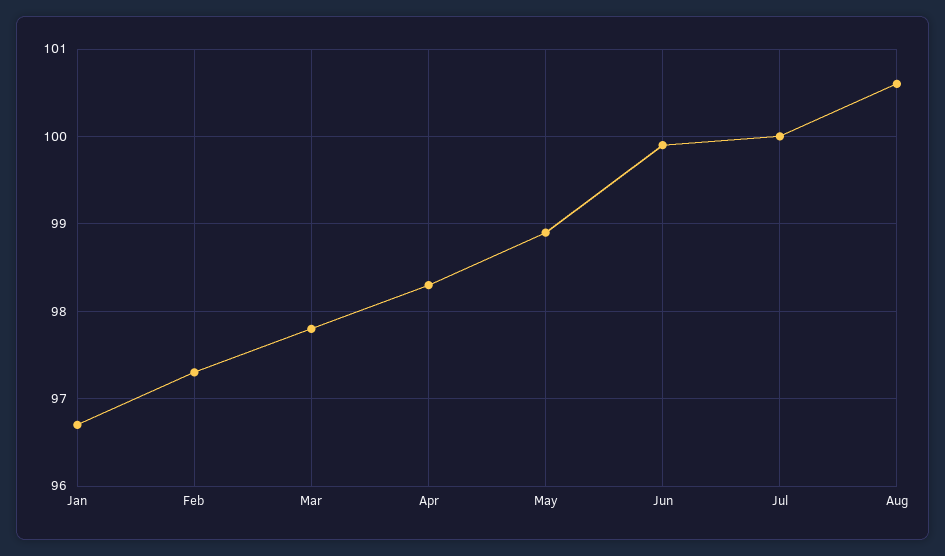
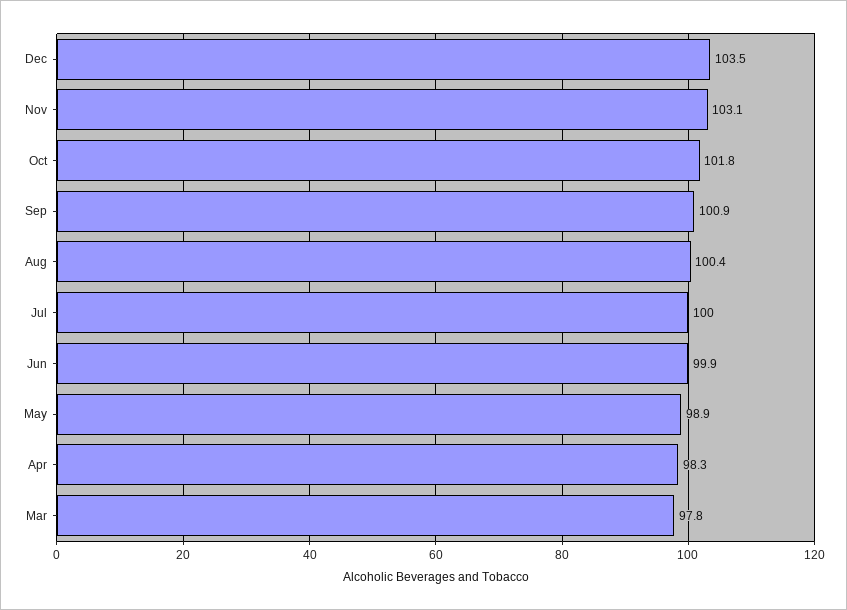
Jan: 96.7 -> none
Feb: 97.3 -> none
Aug: 100.6 -> 100.4
Dec: none -> 103.5
Nov: none -> 103.1
Oct: none -> 101.8
Sep: none -> 100.9

